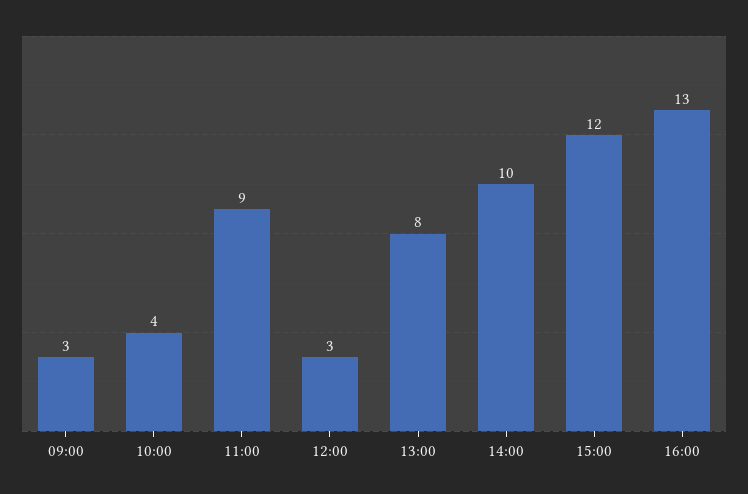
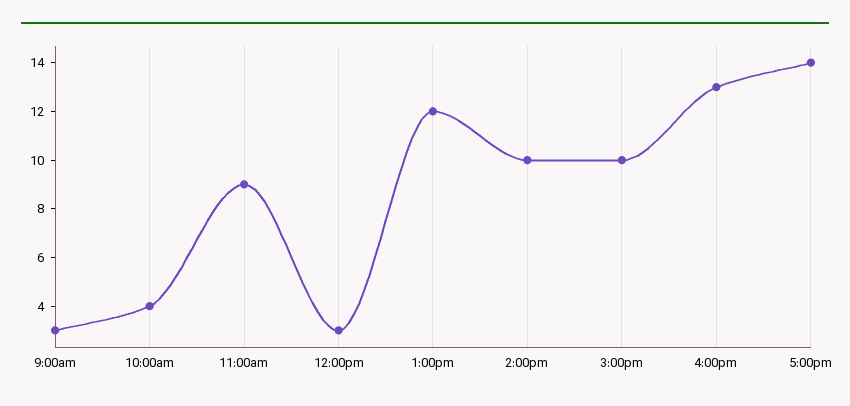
13:00: 8 -> 12
15:00: 12 -> 10
5:00pm: none -> 14

